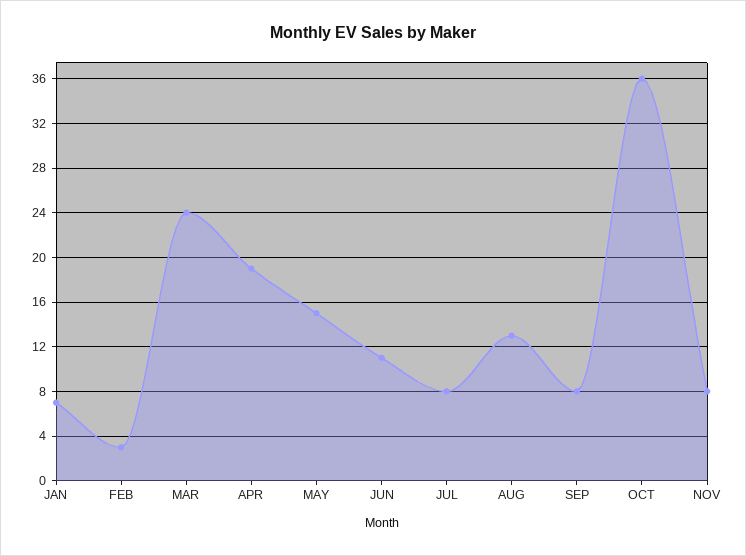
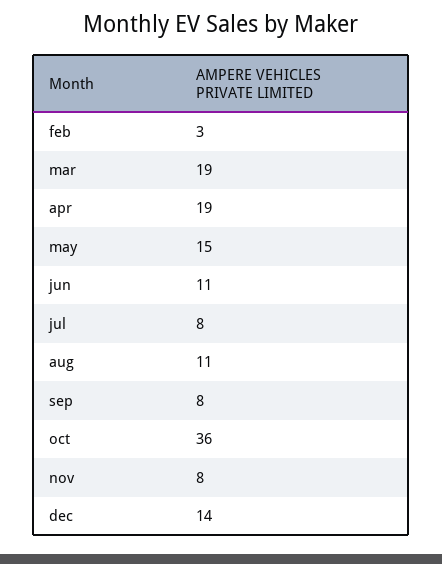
JAN: 7 -> none
MAR: 24 -> 19
AUG: 13 -> 11
dec: none -> 14

